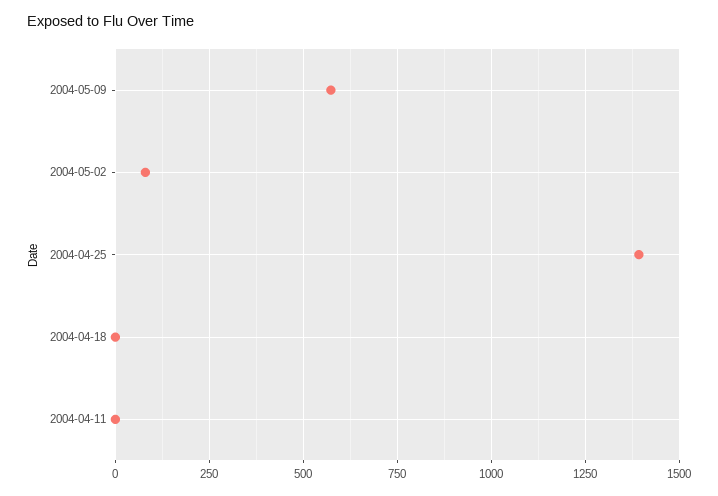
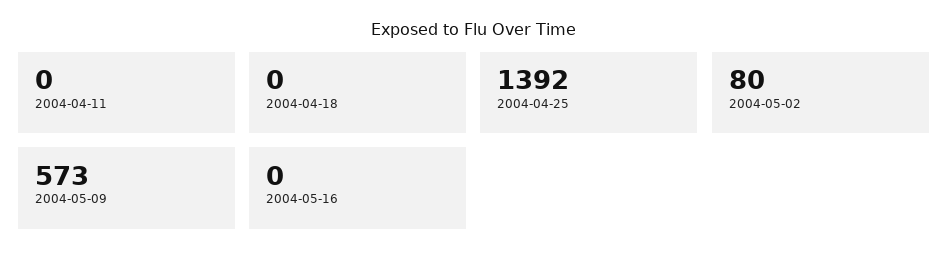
2004-05-16: none -> 0

